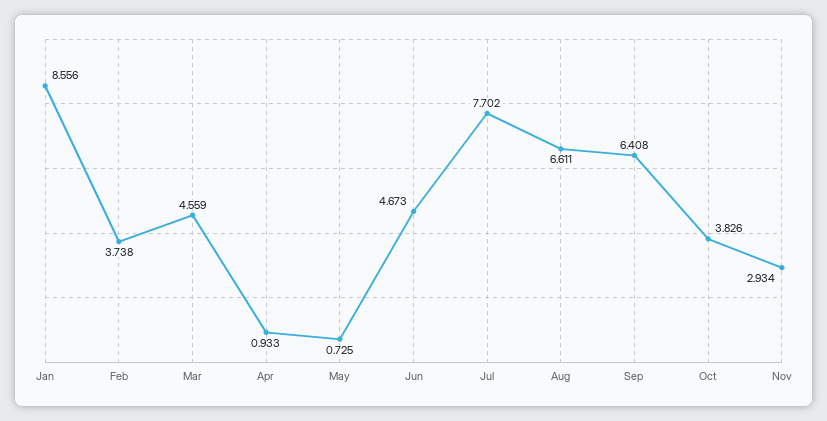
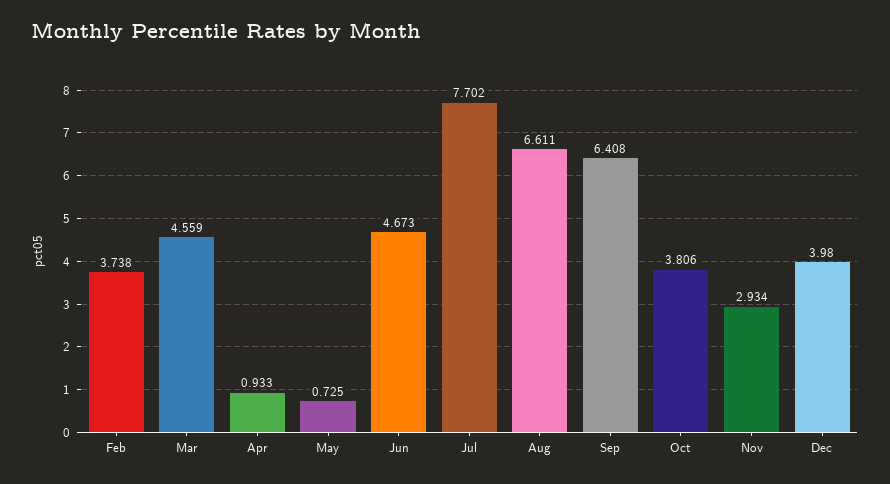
Jan: 8.556 -> none
Oct: 3.826 -> 3.806
Dec: none -> 3.98

